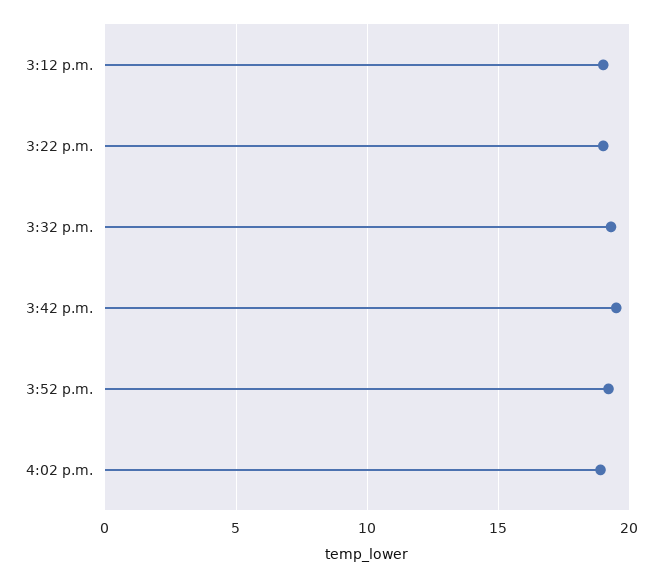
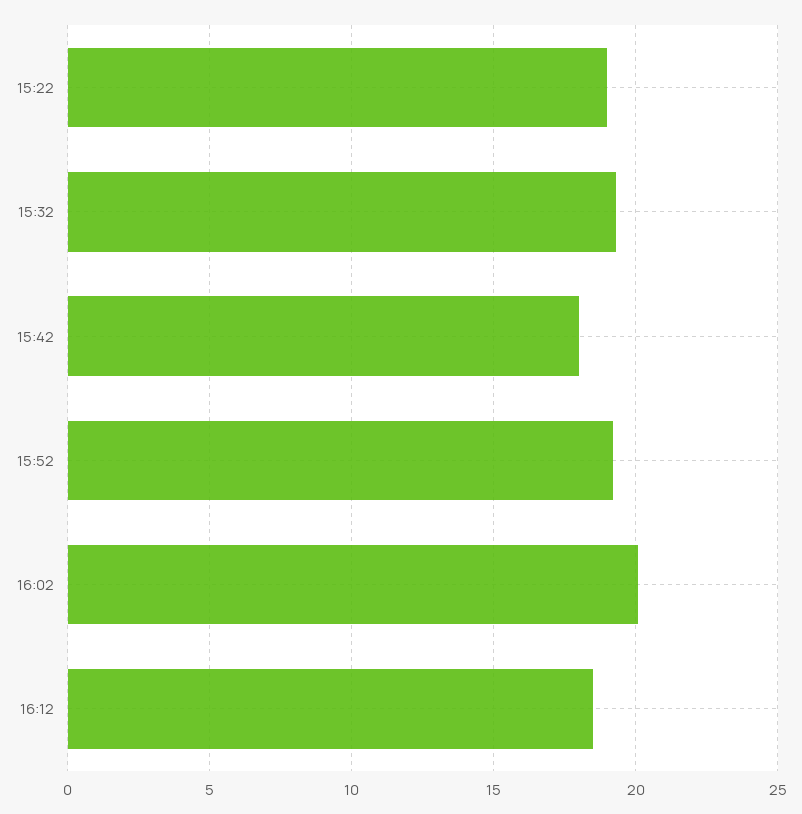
3:12 p.m.: 19 -> none
3:42 p.m.: 19.5 -> 18
4:02 p.m.: 19 -> 20
16:12: none -> 18.5

